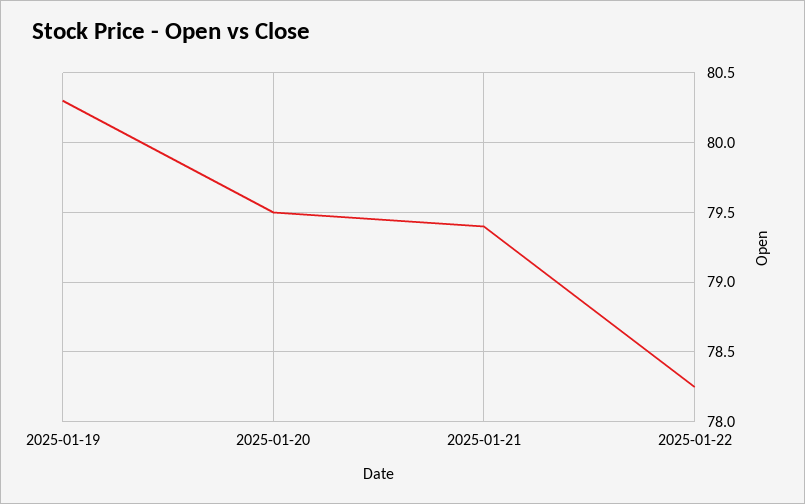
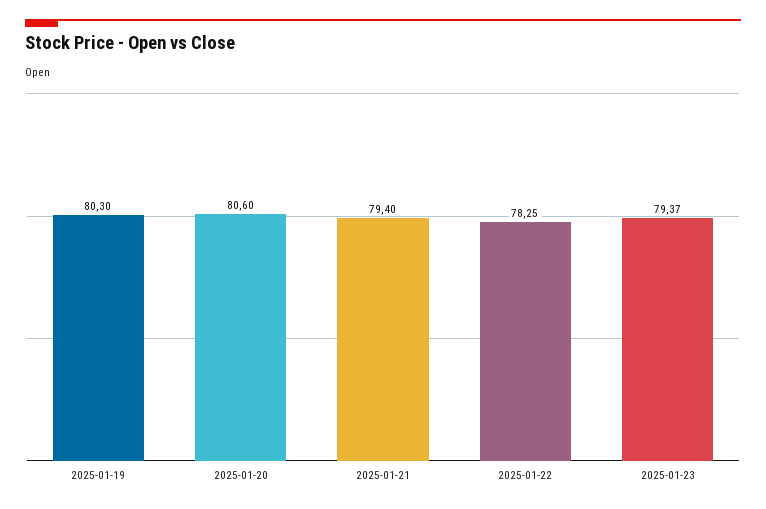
2025-01-20: 79.5 -> 80.6
2025-01-23: none -> 79.37

